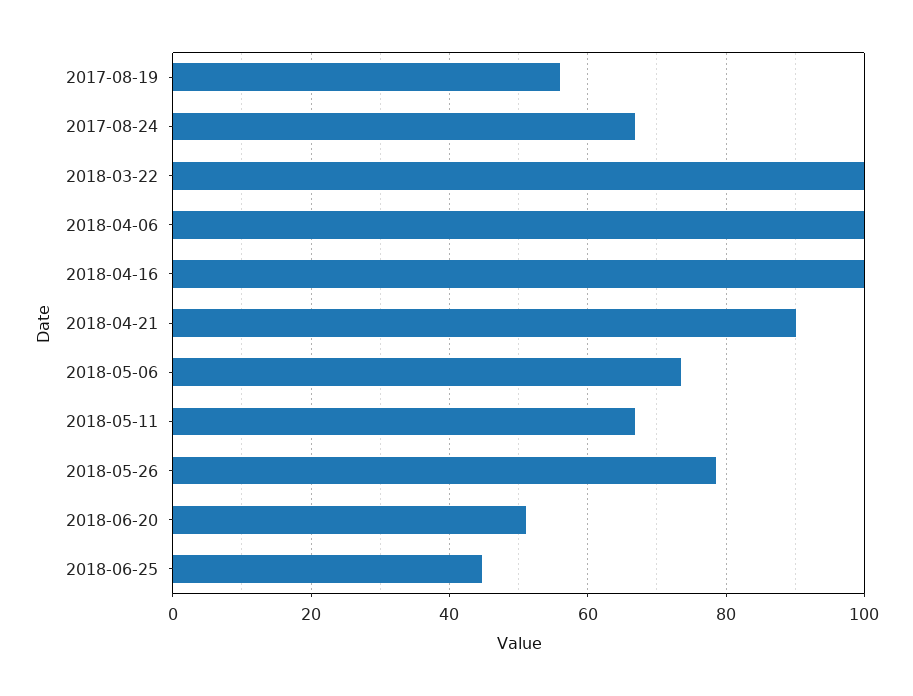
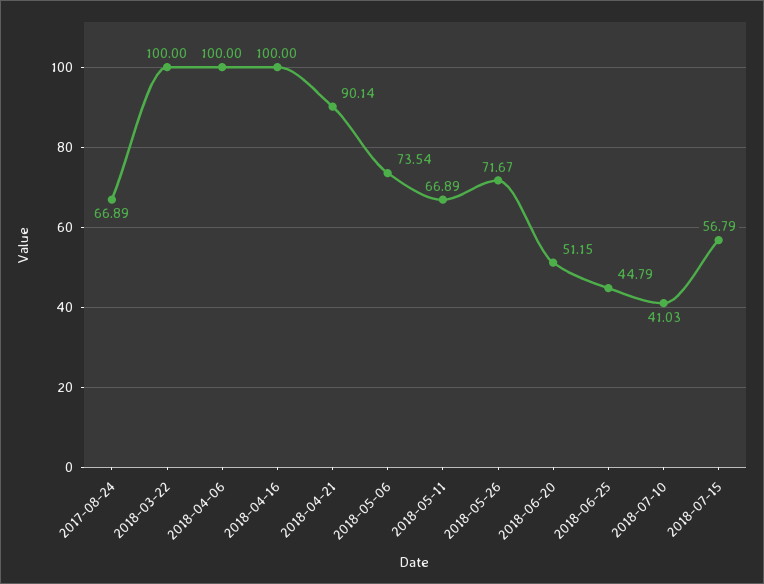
2017-08-19: 56 -> none
2018-05-26: 78 -> 71.67
2018-07-10: none -> 41.03
2018-07-15: none -> 56.79

